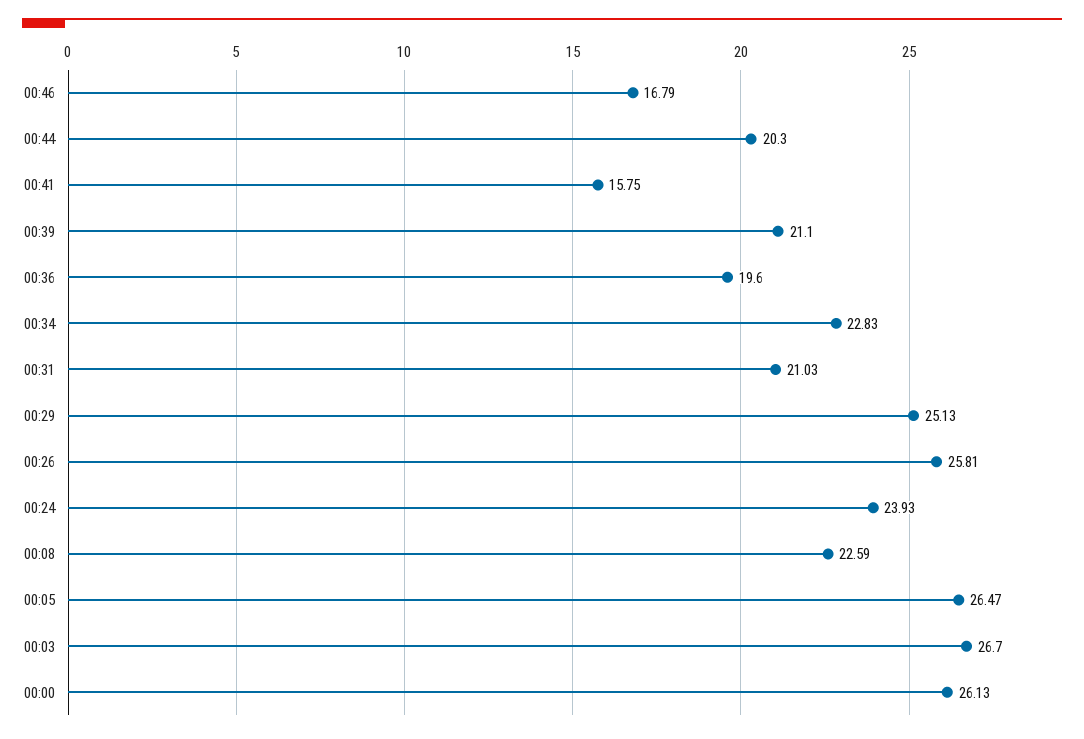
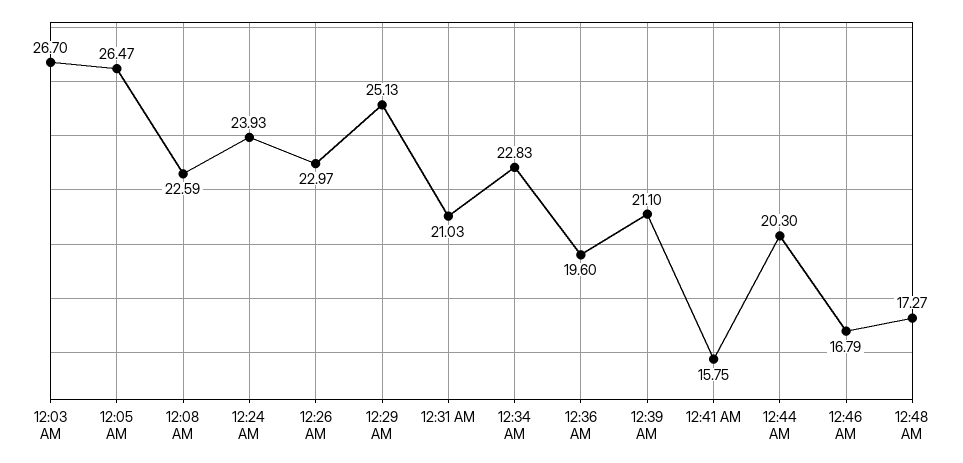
00:26: 25.81 -> 22.97
00:00: 26.13 -> none
12:48 AM: none -> 17.27

